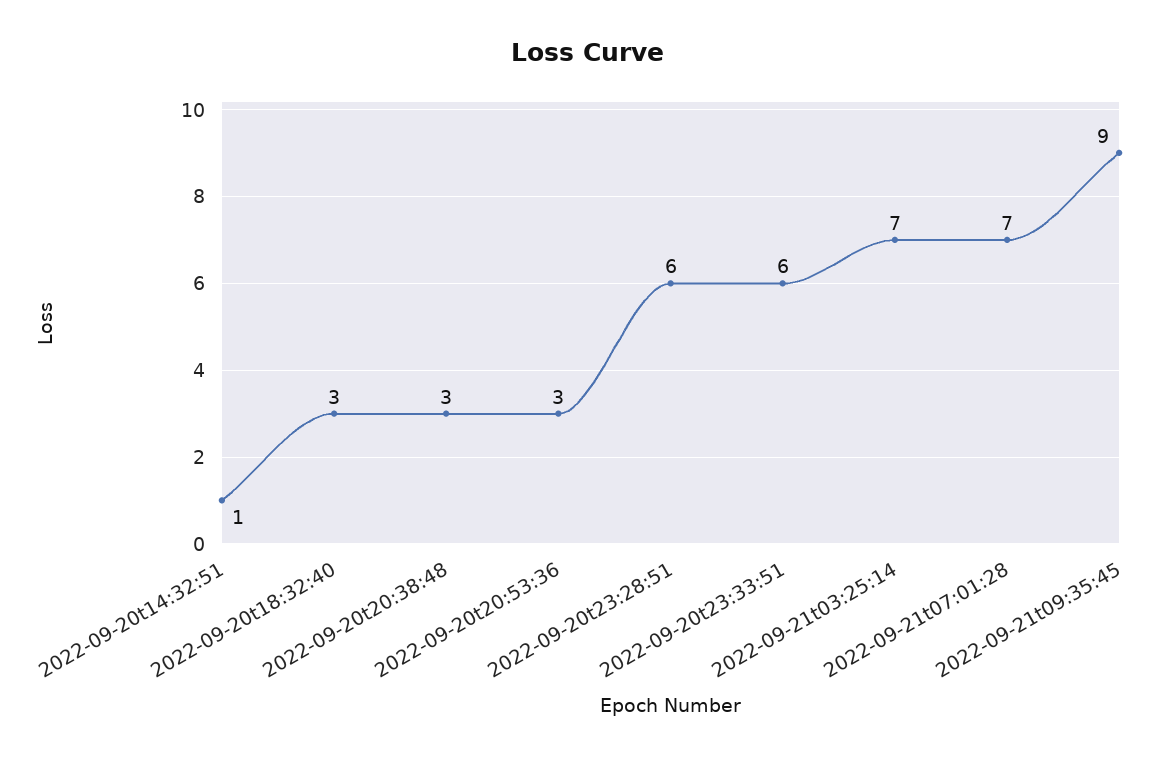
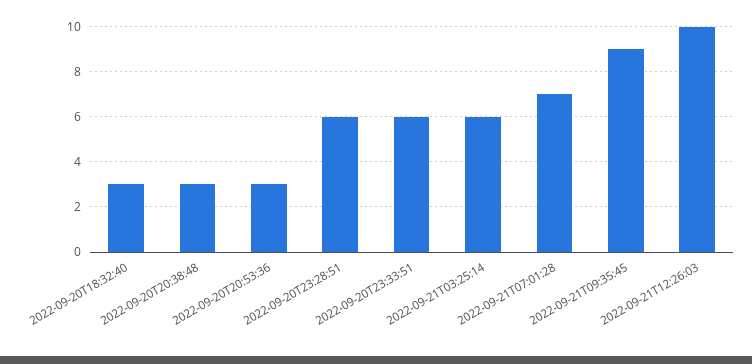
2022-09-20t14:32:51: 1 -> none
2022-09-21t03:25:14: 7 -> 6
2022-09-21T12:26:03: none -> 10

